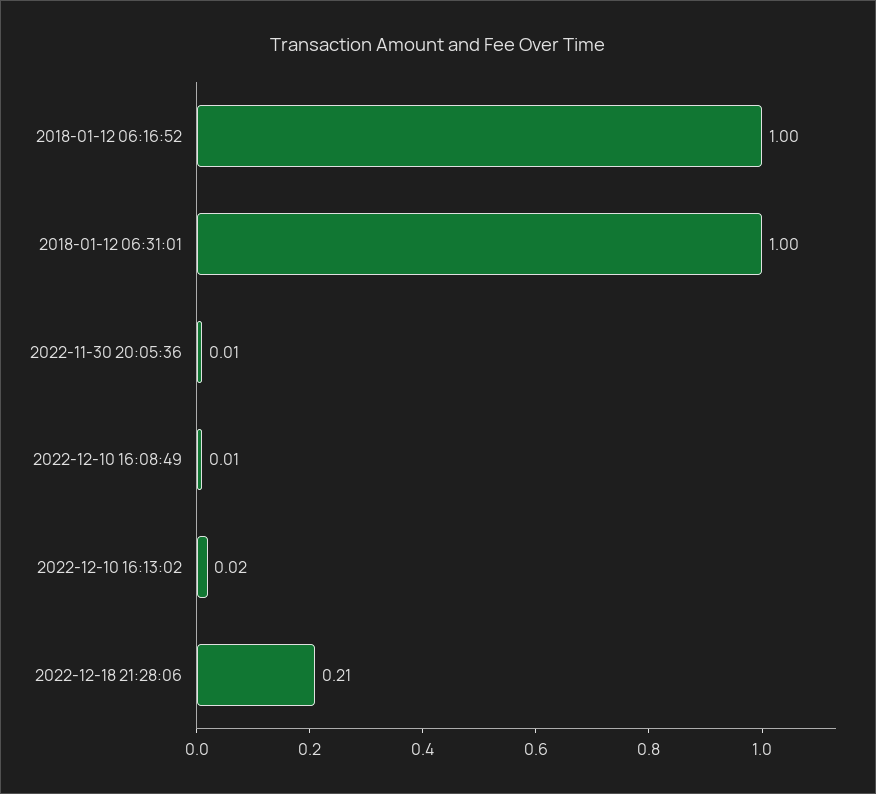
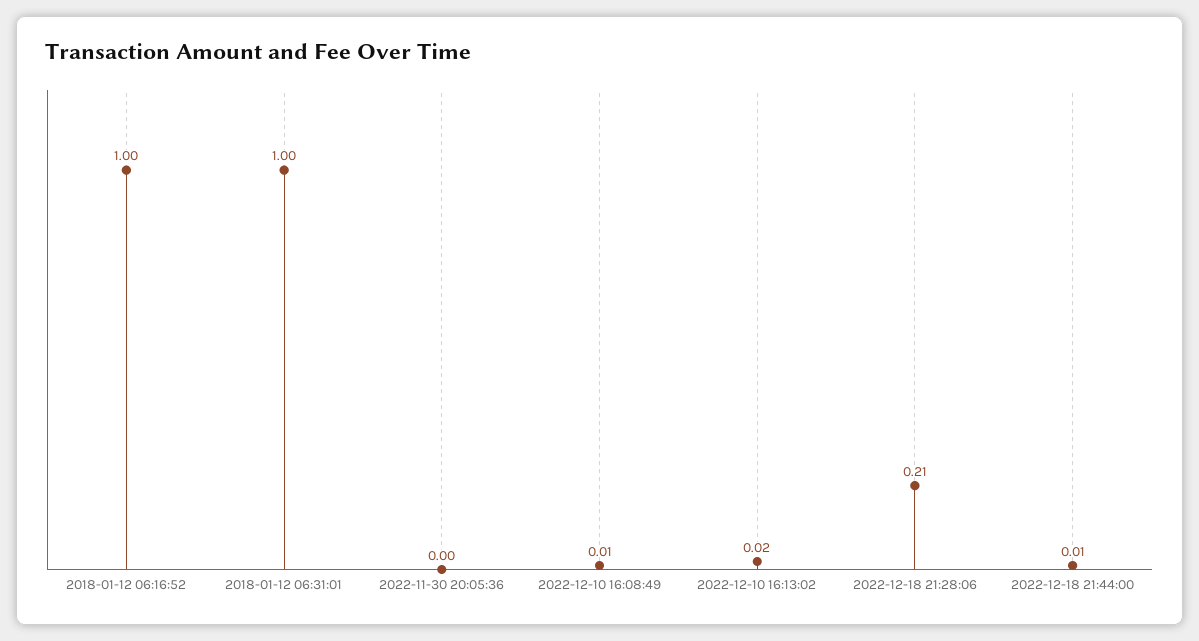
2022-11-30 20:05:36: 0.01 -> 0
2022-12-18 21:44:00: none -> 0.01

